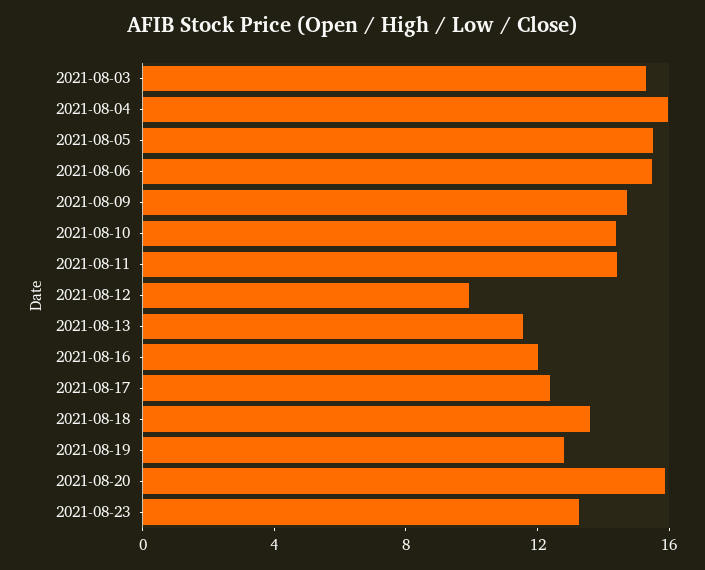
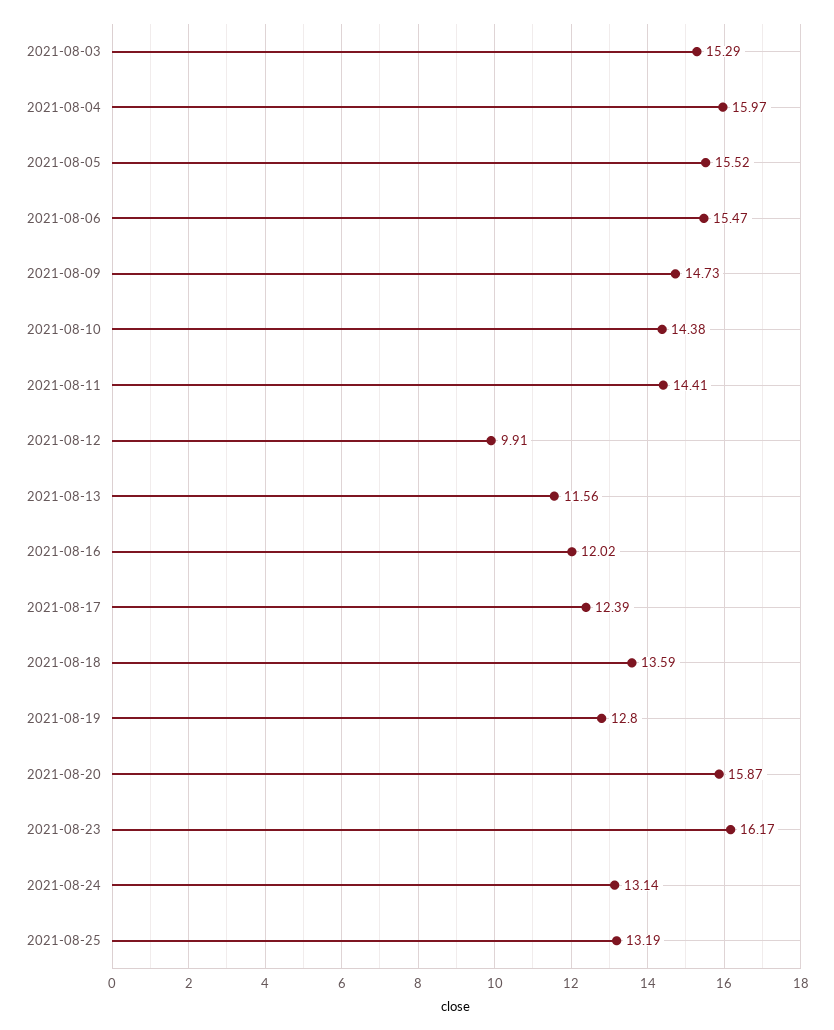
2021-08-23: 13 -> 16.17
2021-08-24: none -> 13.14
2021-08-25: none -> 13.19

